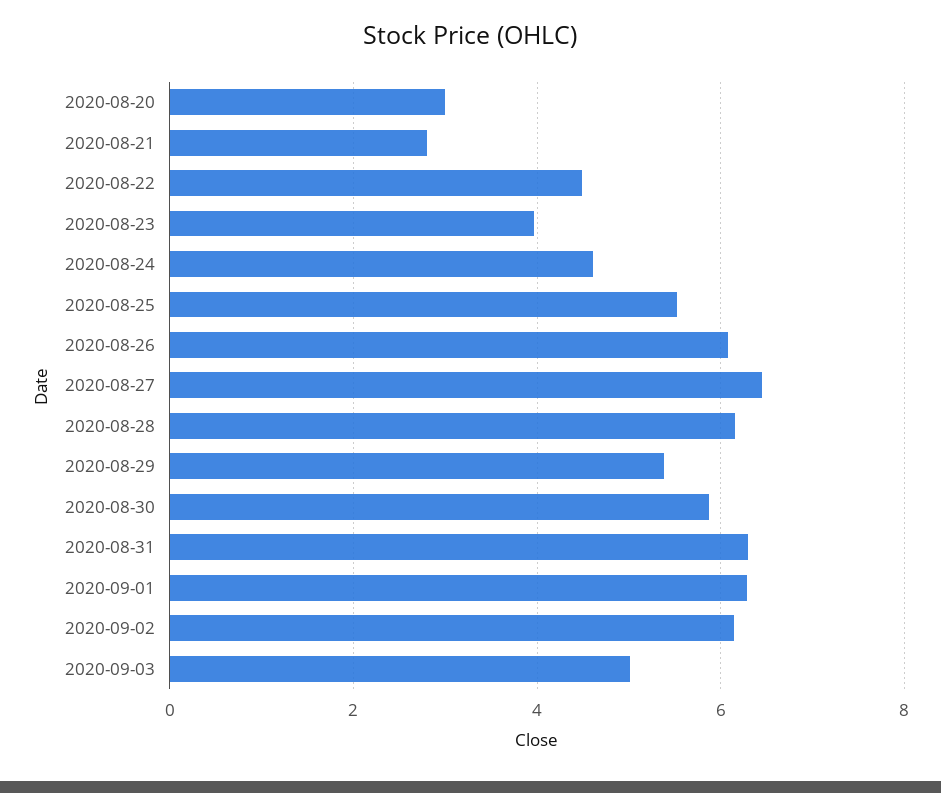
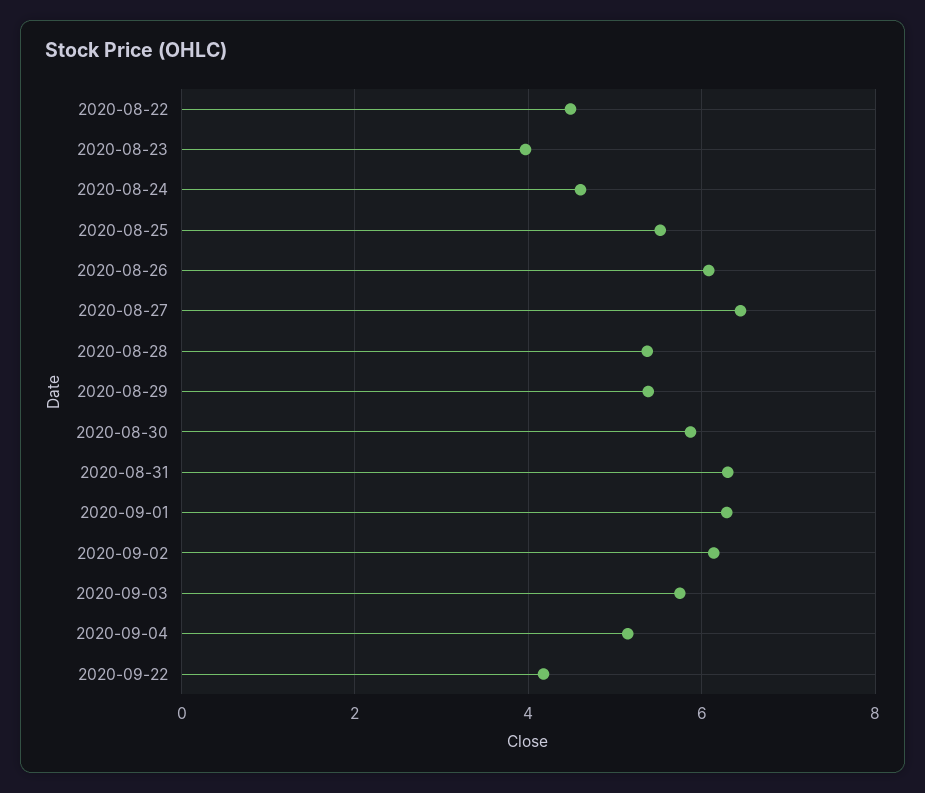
2020-08-20: 3 -> none
2020-08-21: 2.8 -> none
2020-08-28: 6.2 -> 5.4
2020-09-03: 5 -> 5.8
2020-09-04: none -> 5.2
2020-09-22: none -> 4.2

